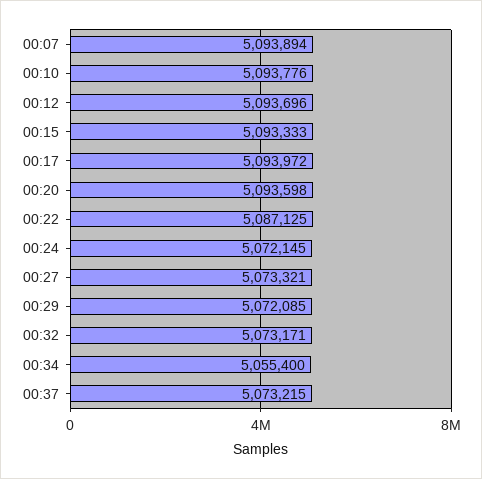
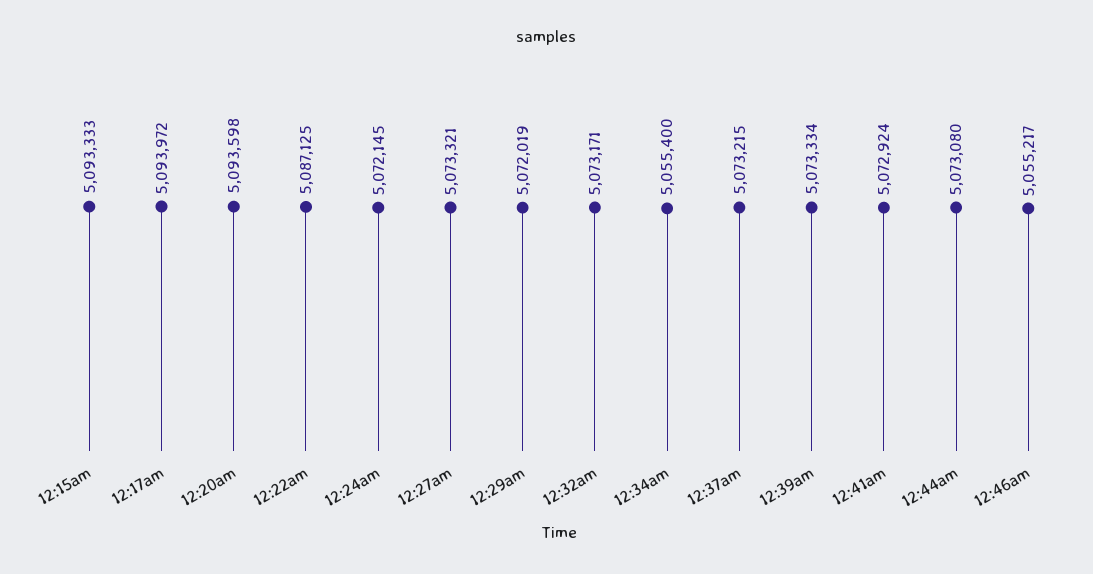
00:07: 5093894 -> none
00:10: 5093776 -> none
00:12: 5093696 -> none
00:29: 5072085 -> 5072019
12:39am: none -> 5073334
12:41am: none -> 5072924
12:44am: none -> 5073080
12:46am: none -> 5055217

